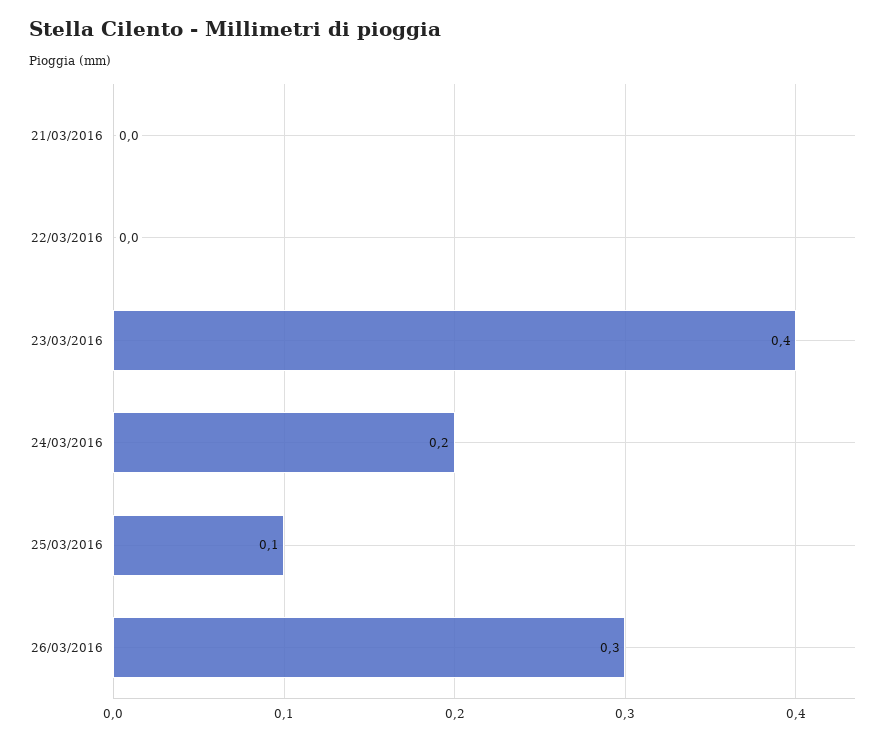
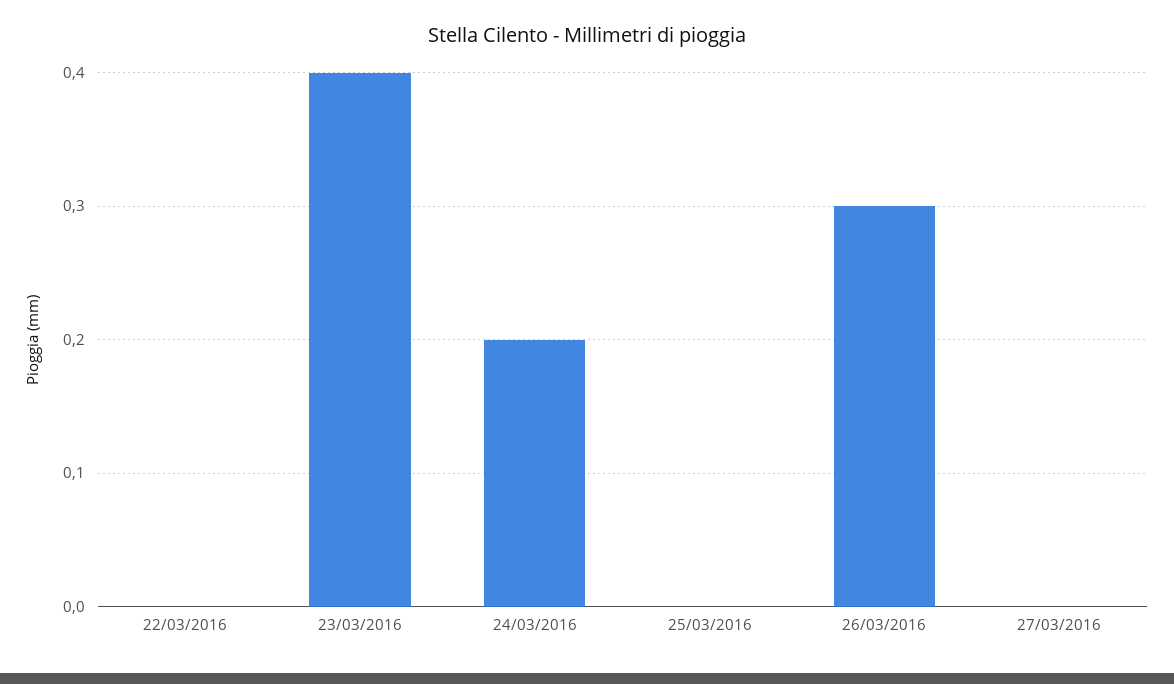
21/03/2016: 0 -> none
25/03/2016: 0.1 -> 0
27/03/2016: none -> 0

